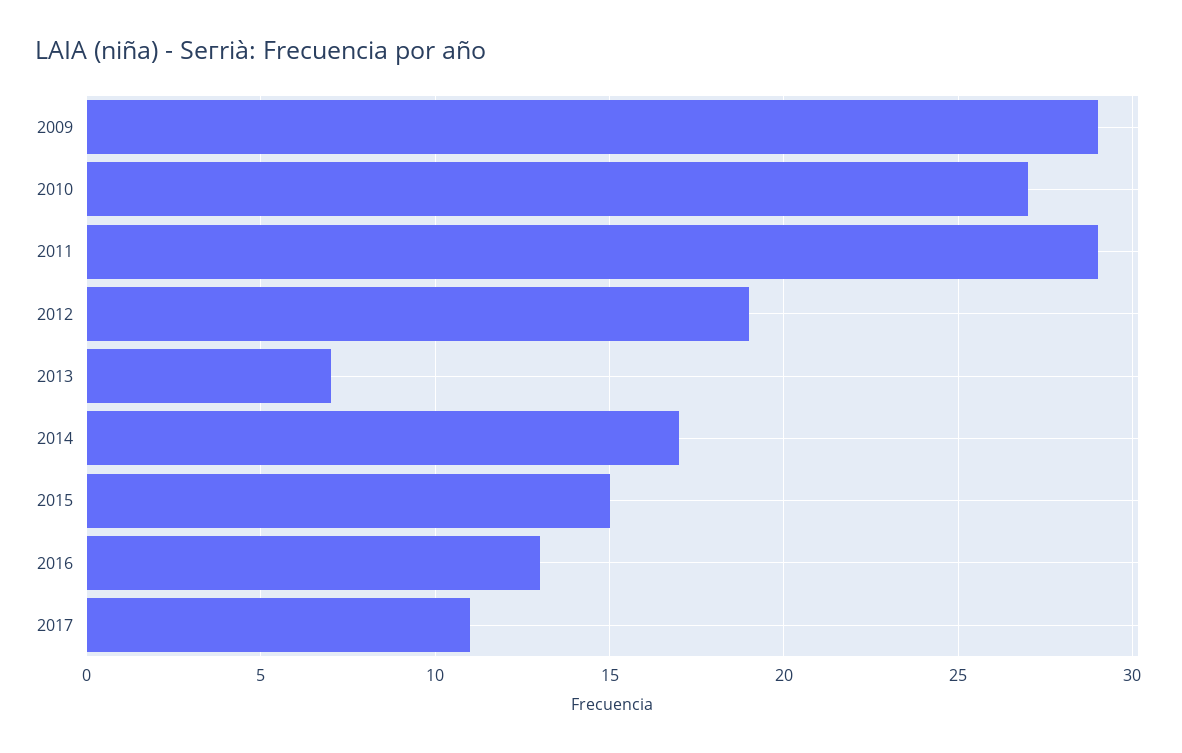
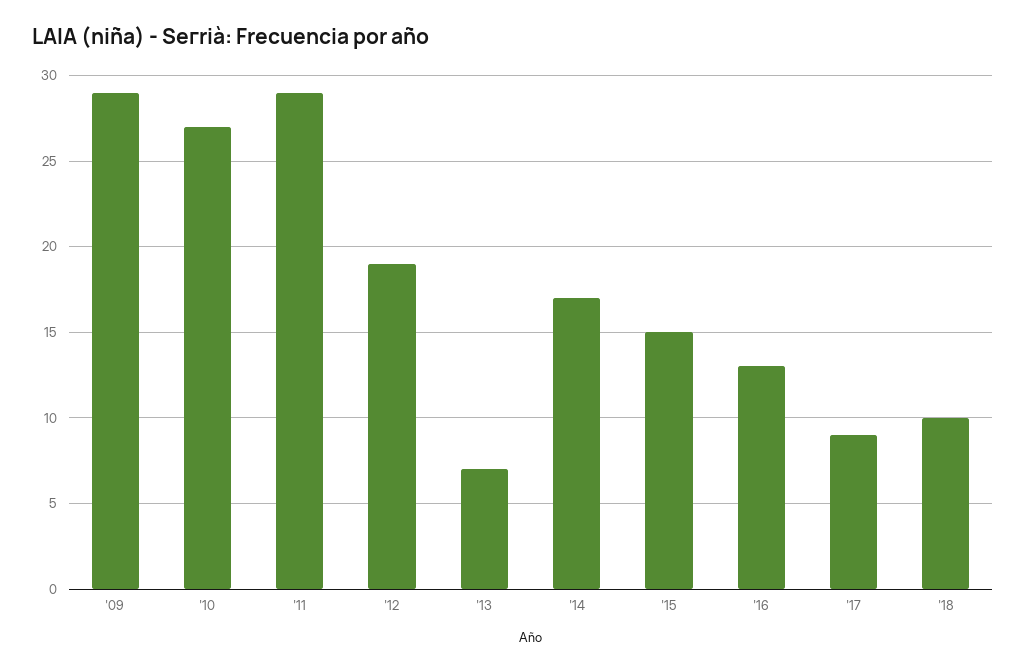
2017: 11 -> 9
'18: none -> 10

